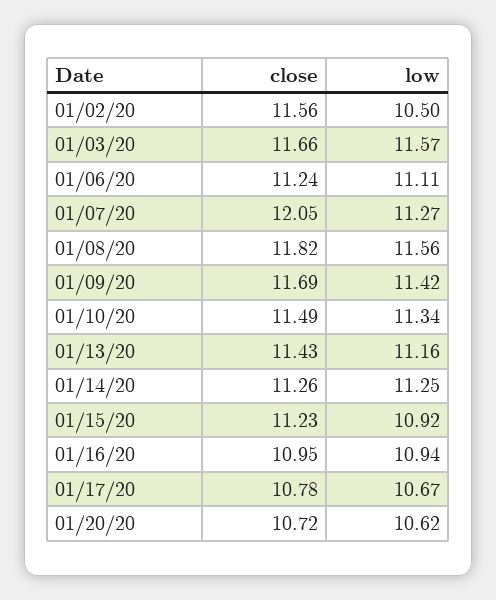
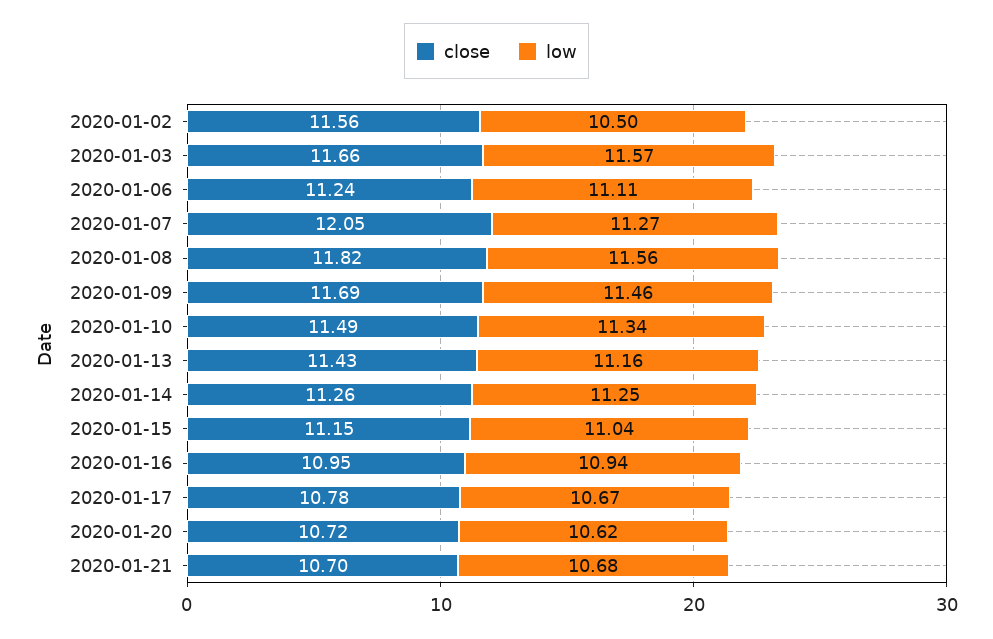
low, 01/09/20: 11.42 -> 11.46
close, 01/15/20: 11.23 -> 11.15
low, 01/15/20: 10.92 -> 11.04
close, 2020-01-21: none -> 10.7
low, 2020-01-21: none -> 10.68

